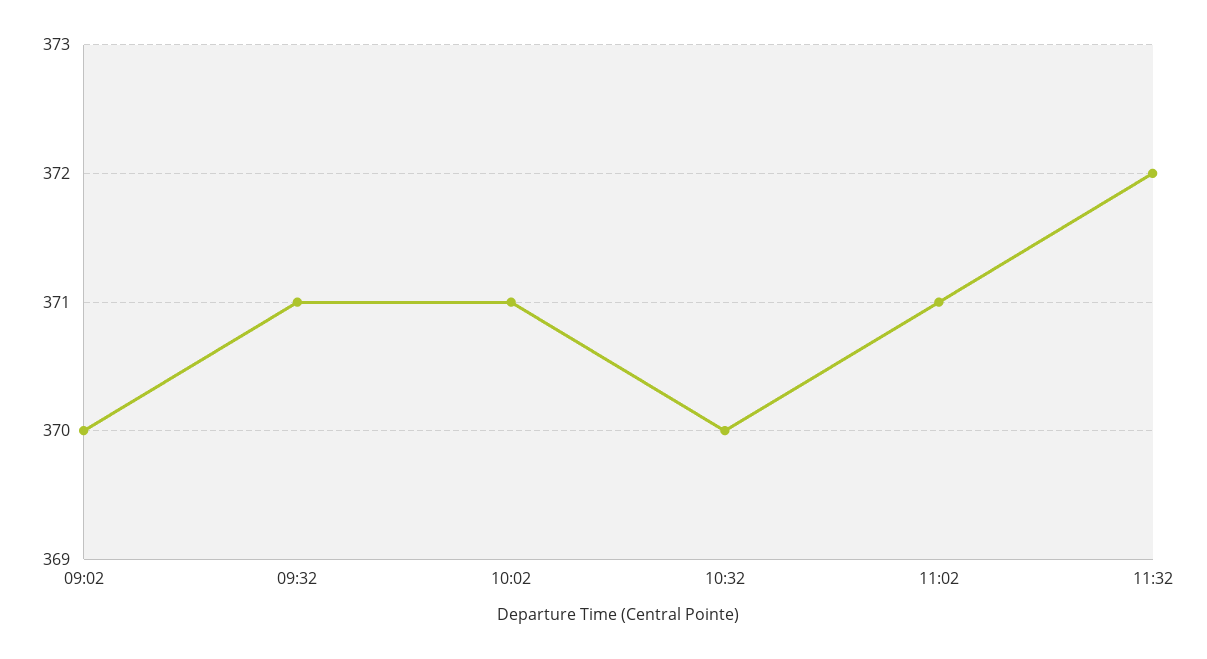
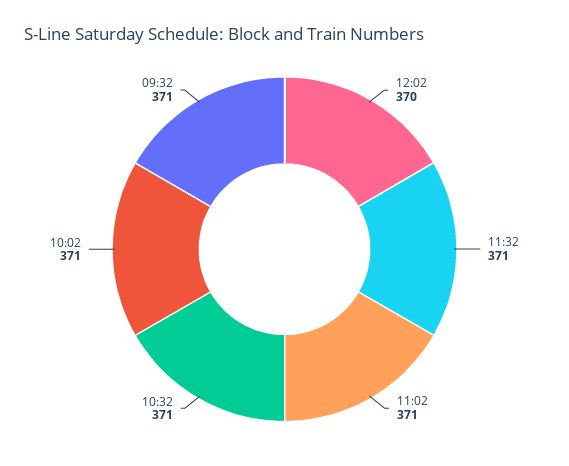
09:02: 370 -> none
10:32: 370 -> 371
11:32: 372 -> 371
12:02: none -> 370

